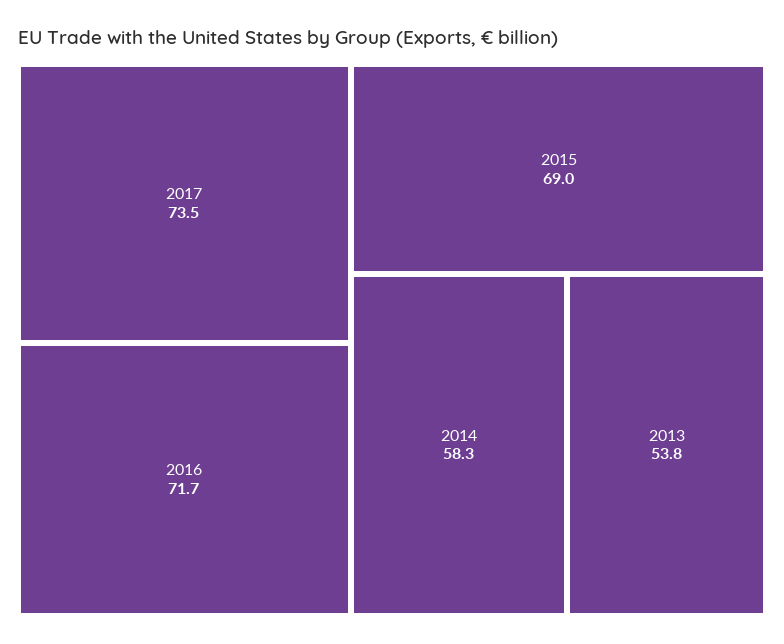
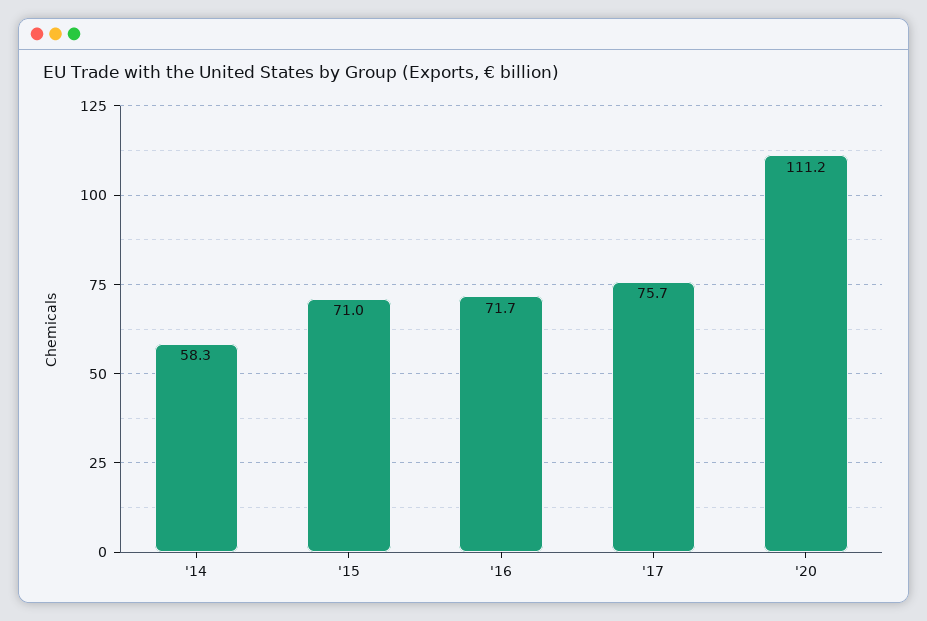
2017: 73.5 -> 75.7
2015: 69 -> 71
2013: 53.8 -> none
'20: none -> 111.2

